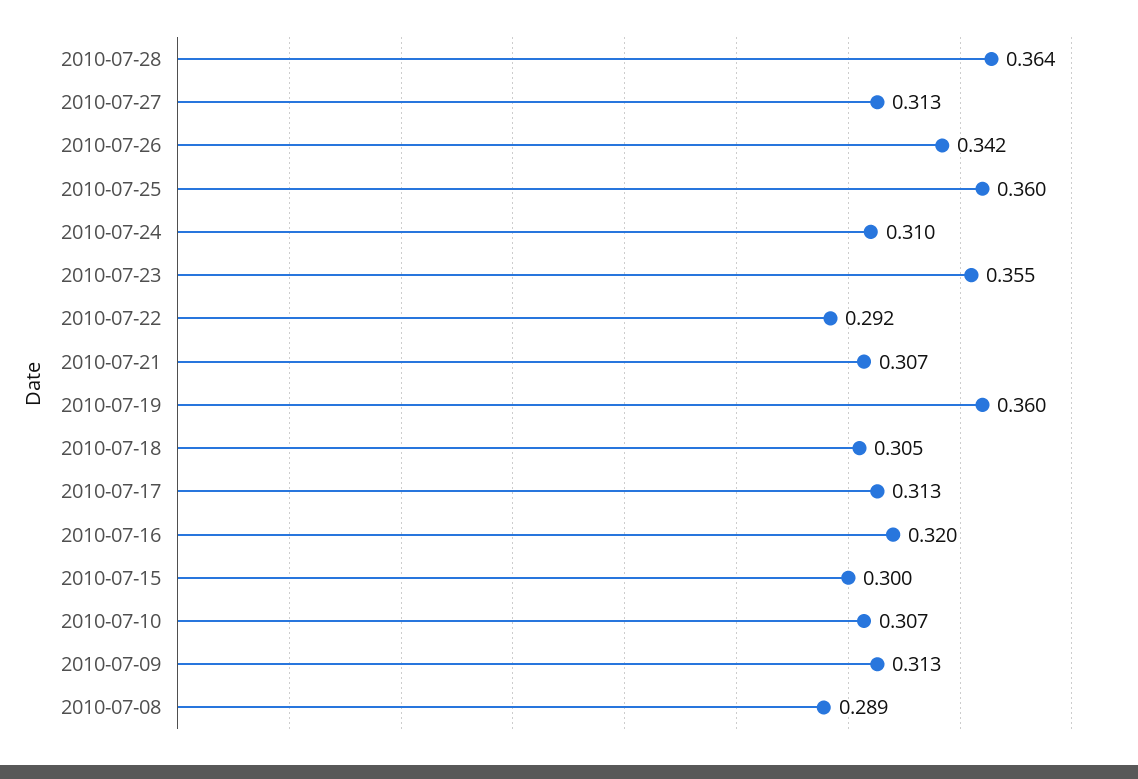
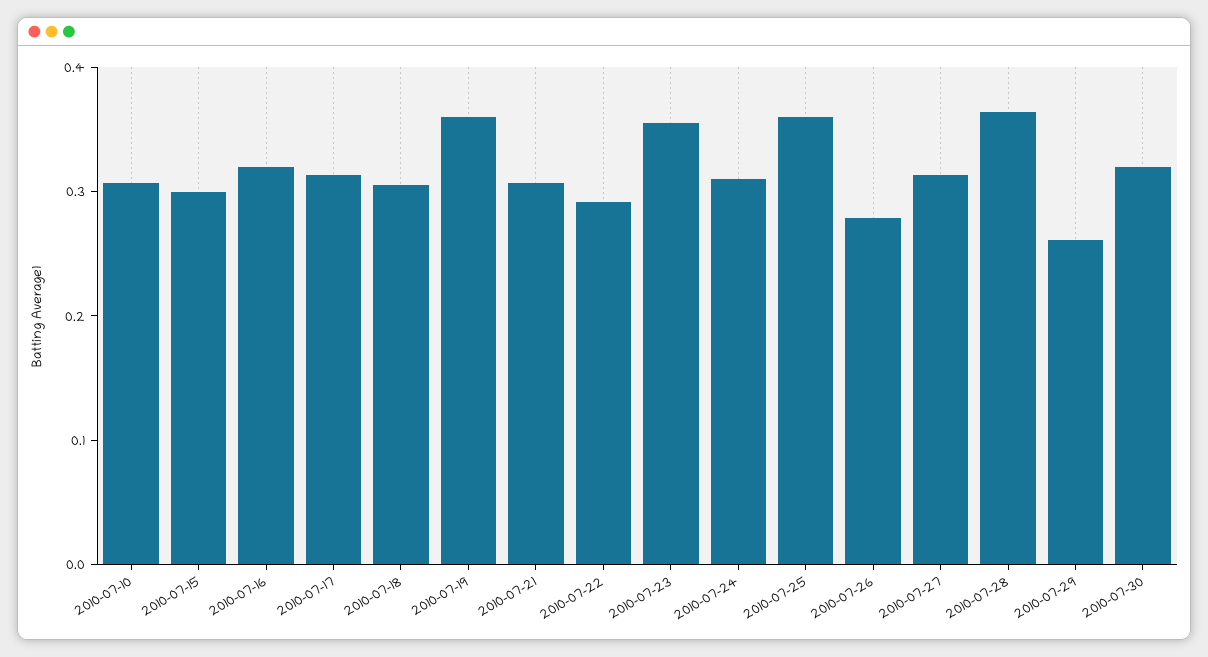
2010-07-26: 0.342 -> 0.28
2010-07-09: 0.313 -> none
2010-07-08: 0.289 -> none
2010-07-29: none -> 0.26
2010-07-30: none -> 0.32

